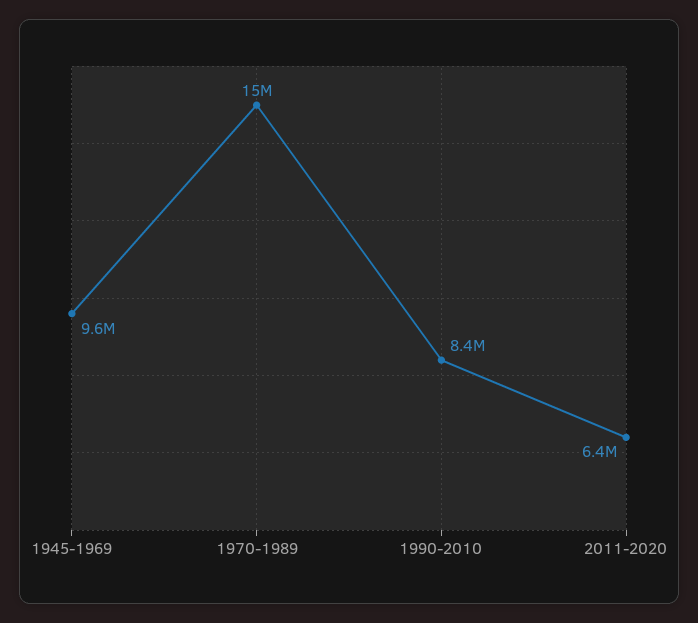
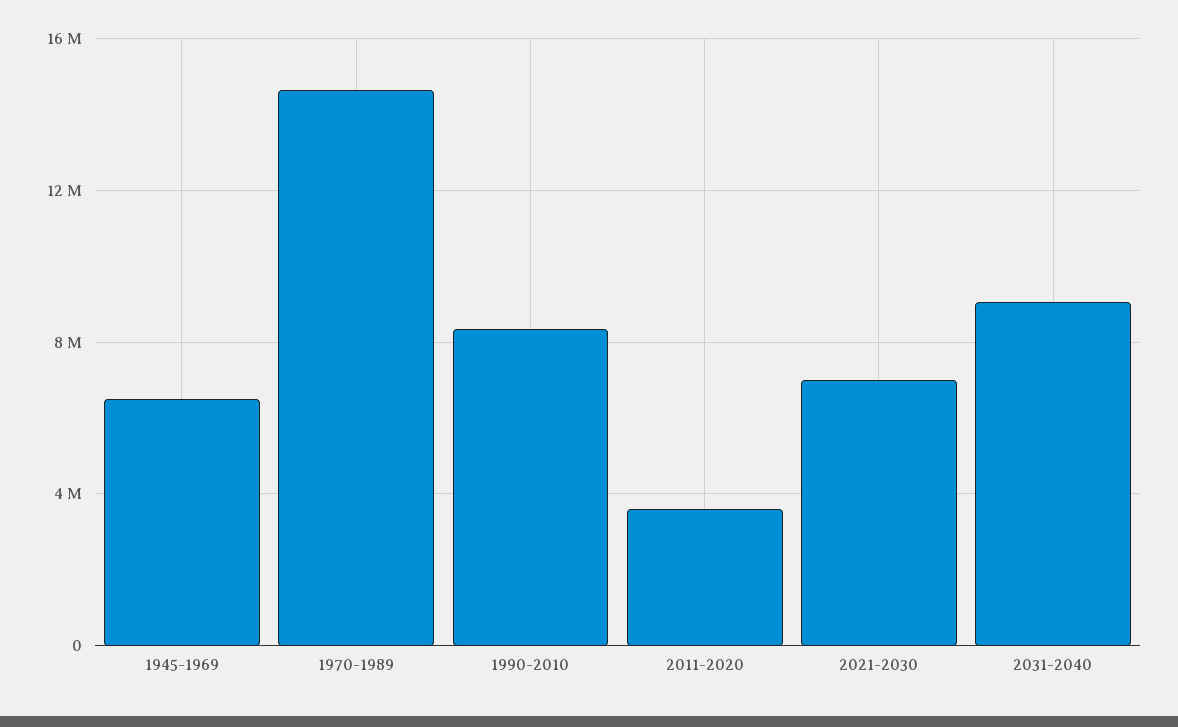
1945-1969: 9600000 -> 6500000
2011-2020: 6400000 -> 3500000
2021-2030: none -> 7000000
2031-2040: none -> 9000000

